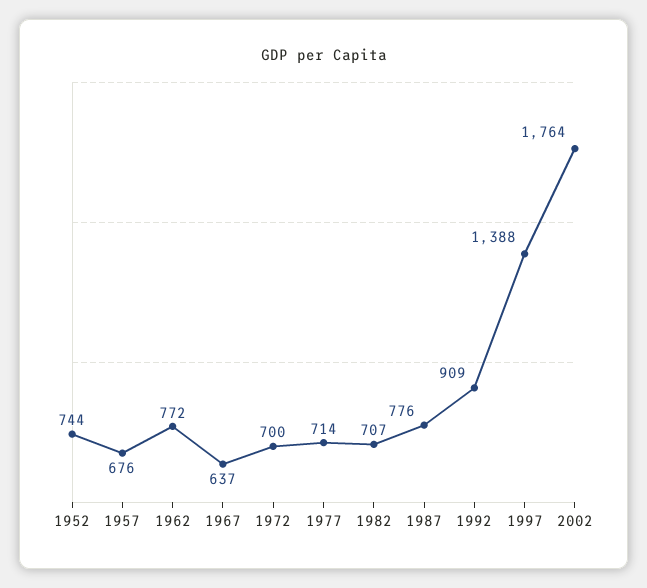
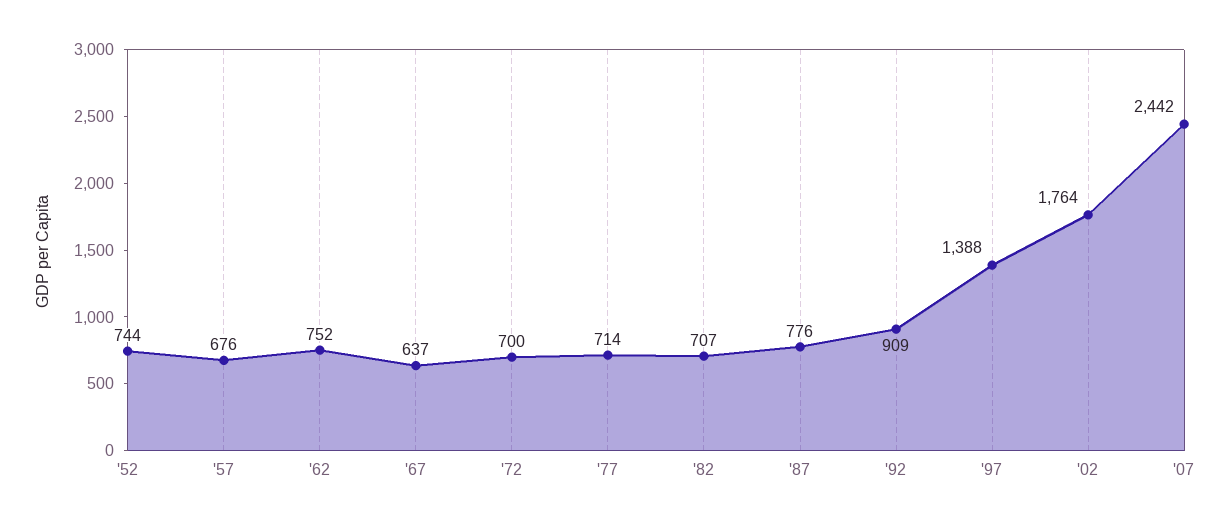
1962: 772 -> 752
'07: none -> 2442

